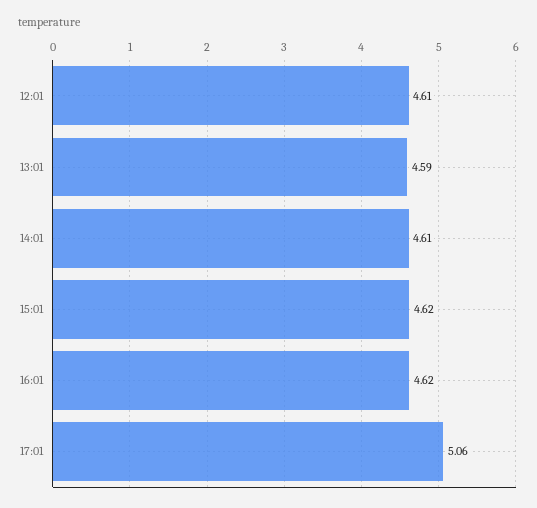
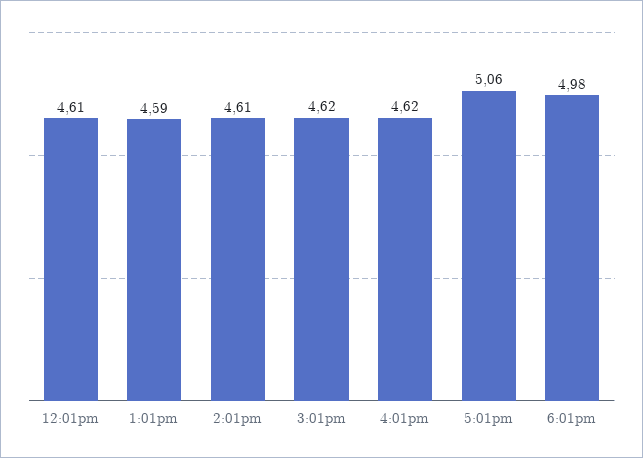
6:01pm: none -> 4.98

